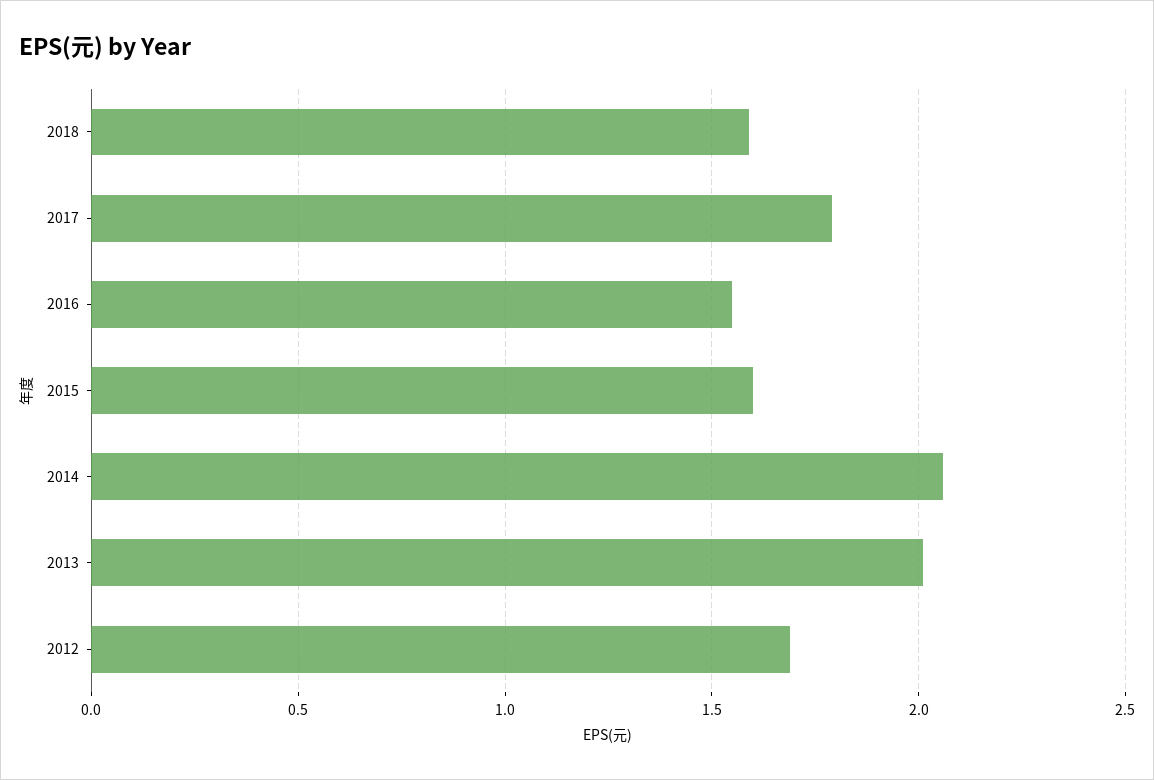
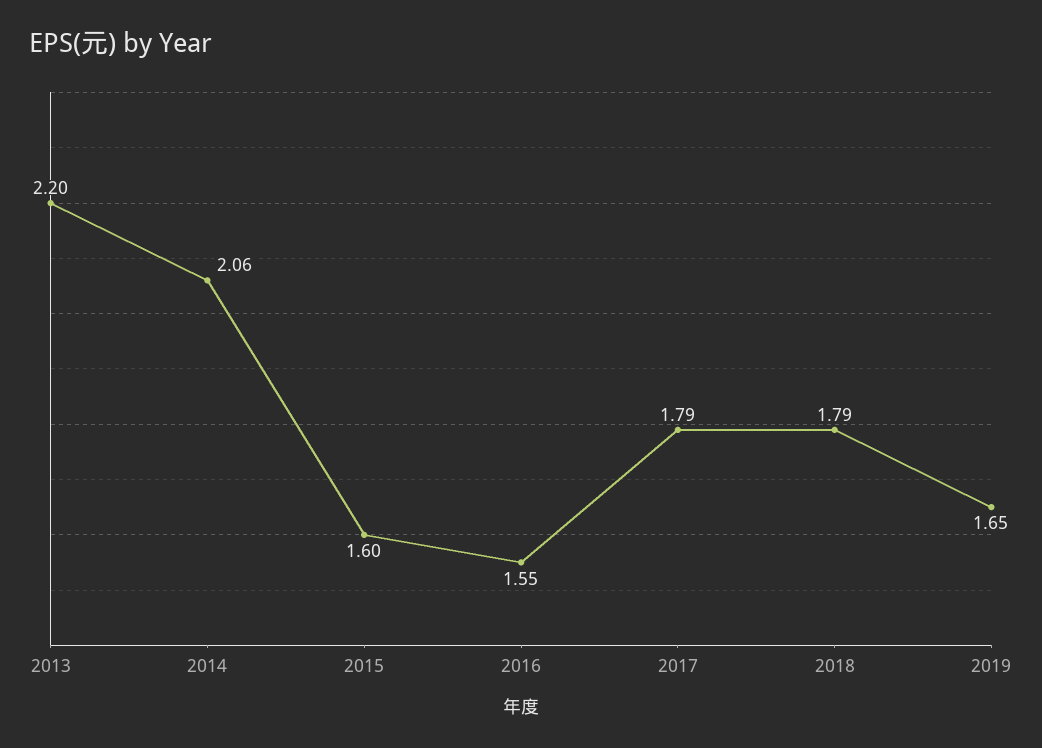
2018: 1.6 -> 1.79
2013: 2 -> 2.2
2012: 1.7 -> none
2019: none -> 1.65

